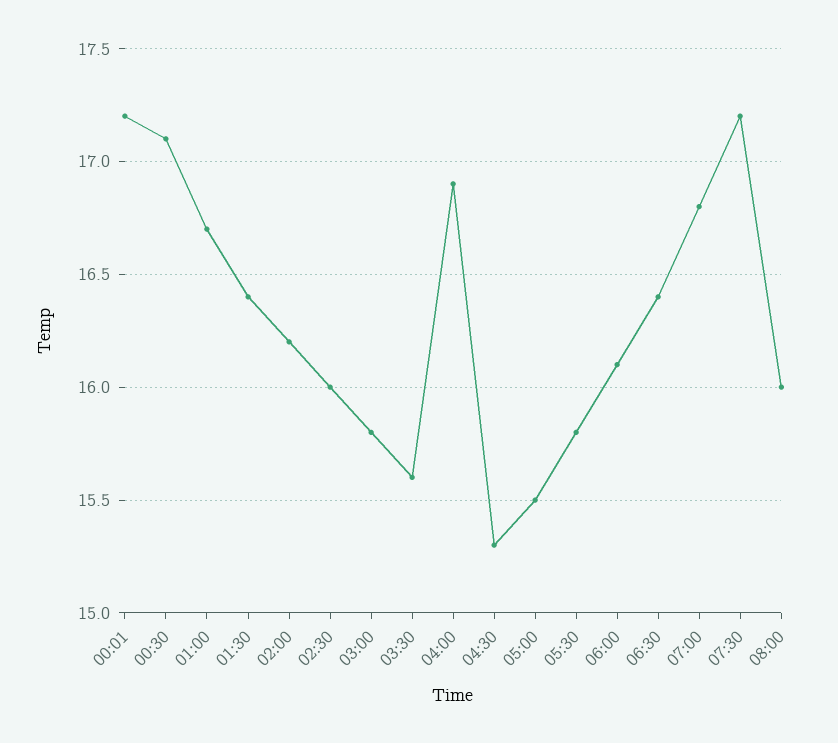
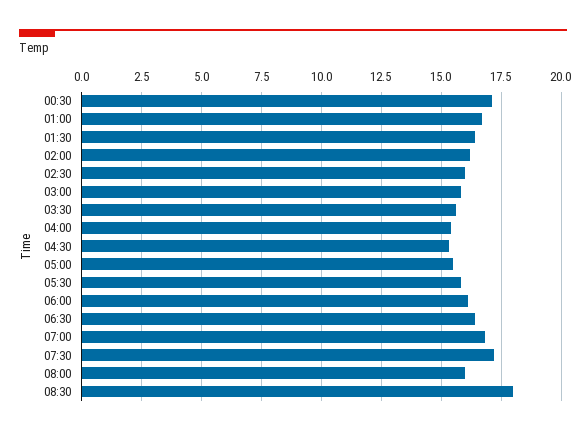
00:01: 17.2 -> none
04:00: 16.9 -> 15.5
08:30: none -> 18

